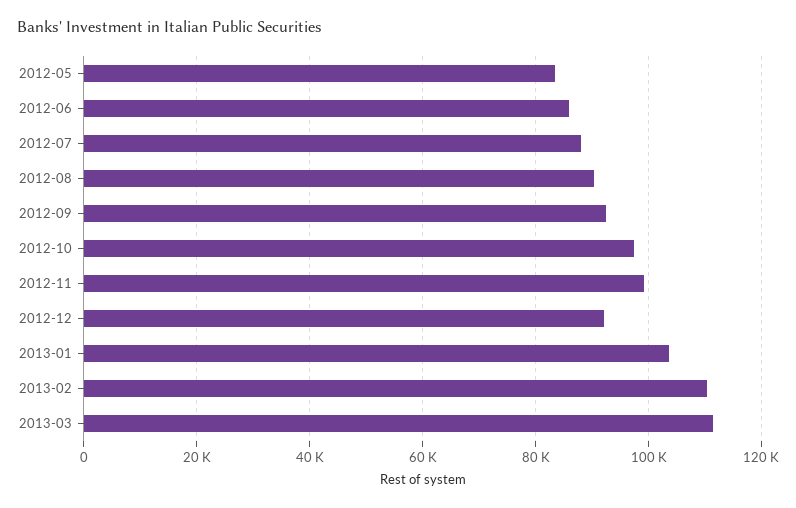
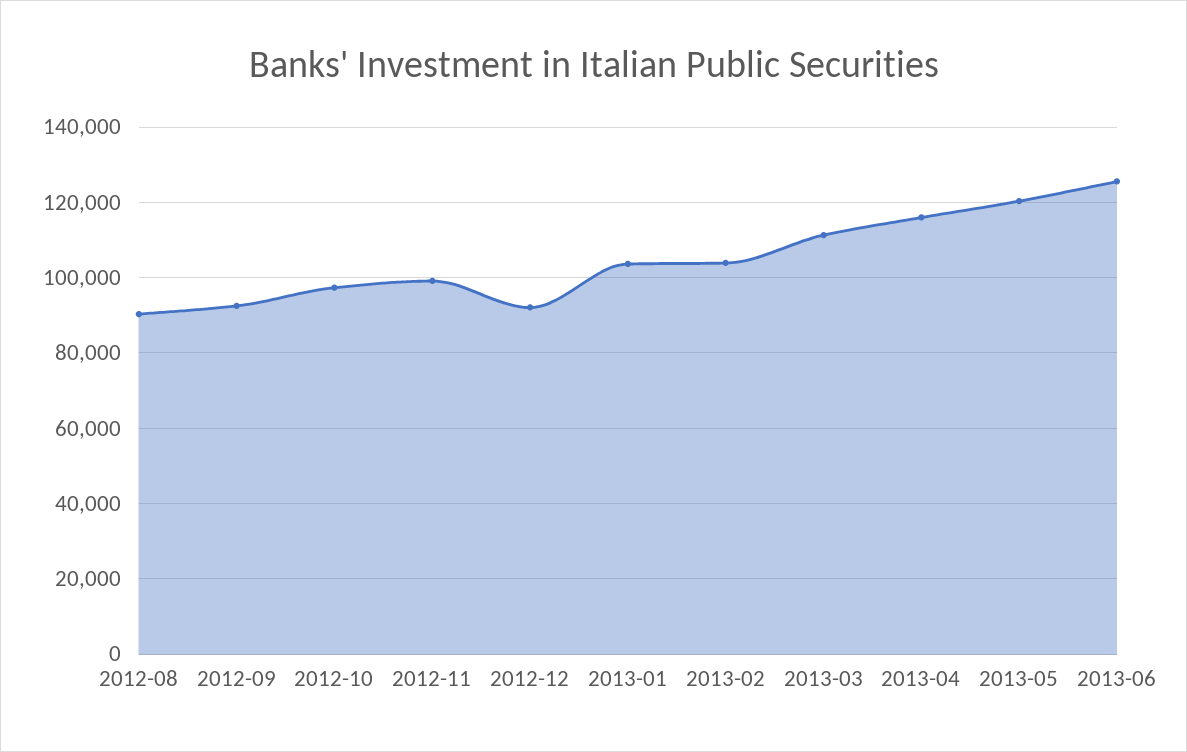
2012-05: 84000 -> none
2012-06: 86000 -> none
2012-07: 88000 -> none
2013-02: 110000 -> 104000
2013-04: none -> 116000
2013-05: none -> 120000
2013-06: none -> 126000

